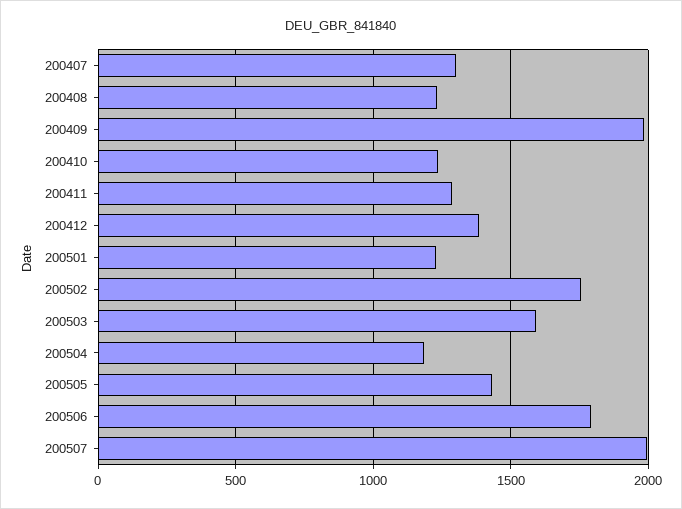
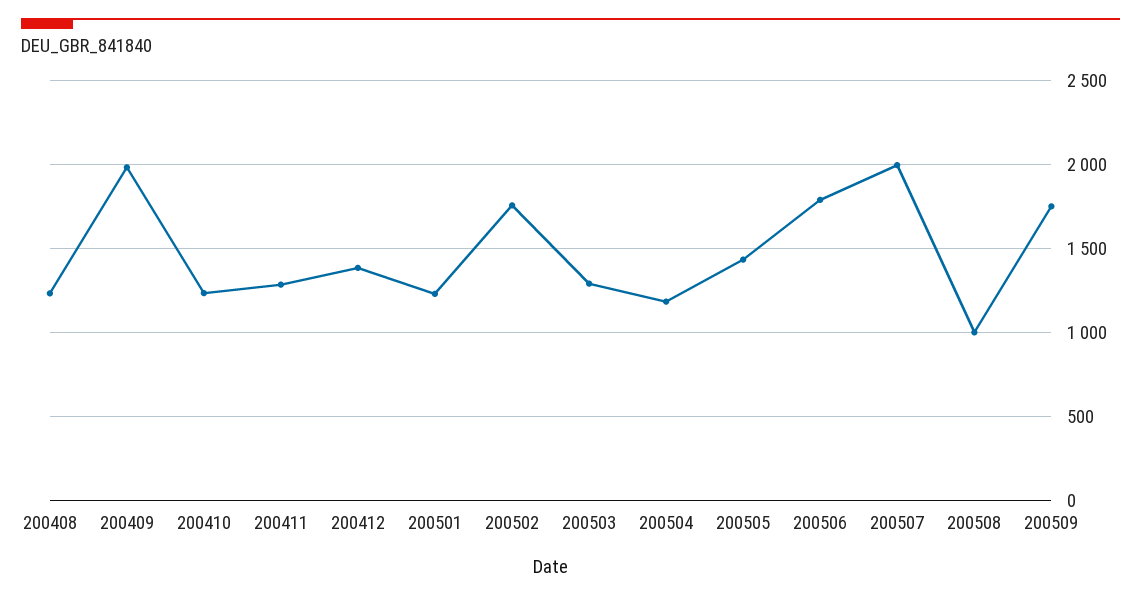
200407: 1300 -> none
200503: 1600 -> 1300
200508: none -> 1000
200509: none -> 1750

